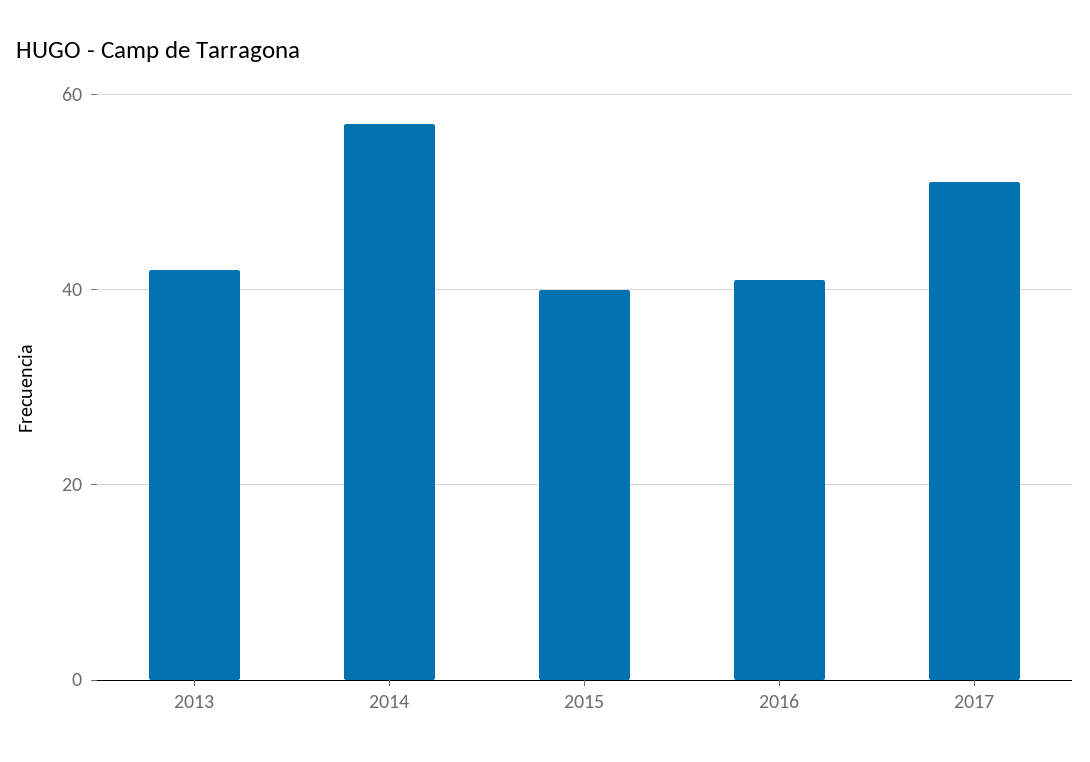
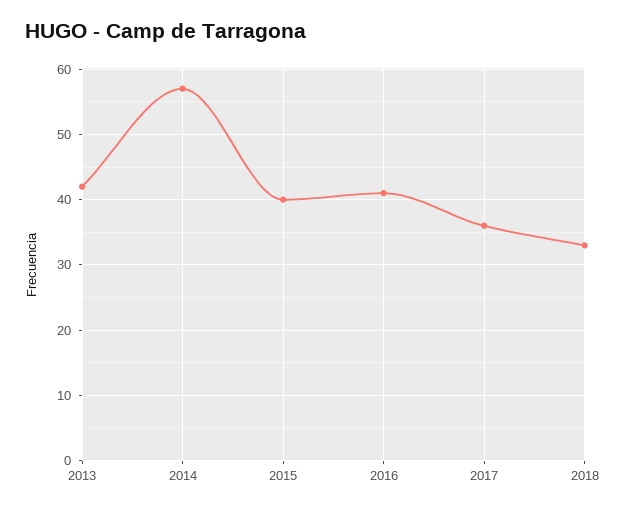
2017: 50 -> 36
2018: none -> 33

